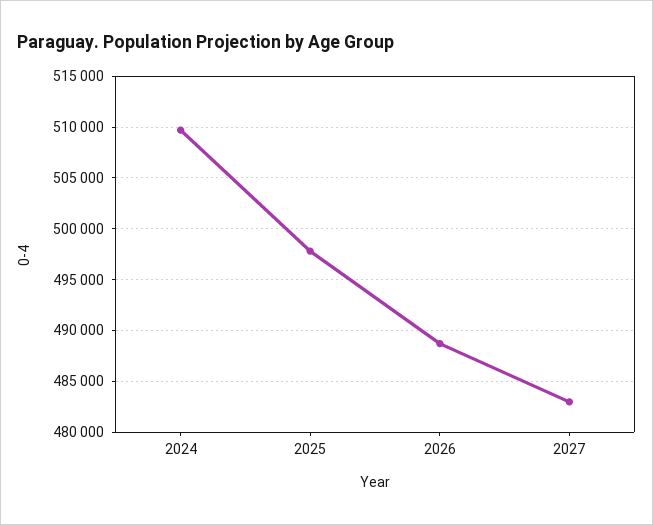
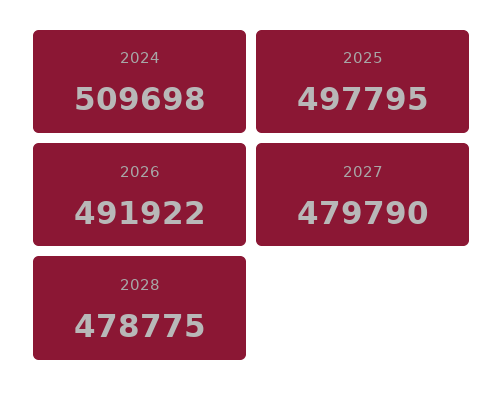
2026: 489000 -> 491922
2027: 483000 -> 479790
2028: none -> 478775

